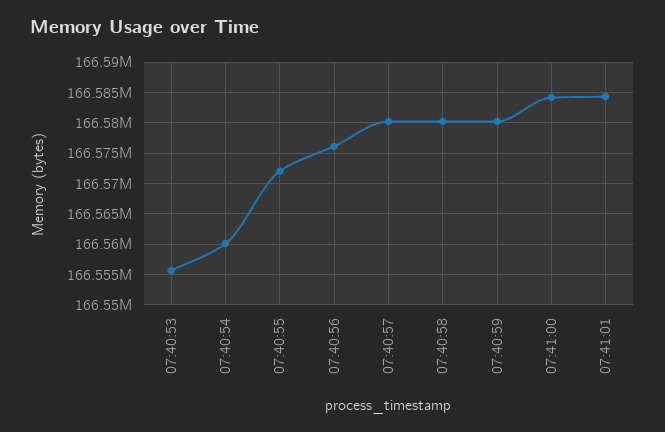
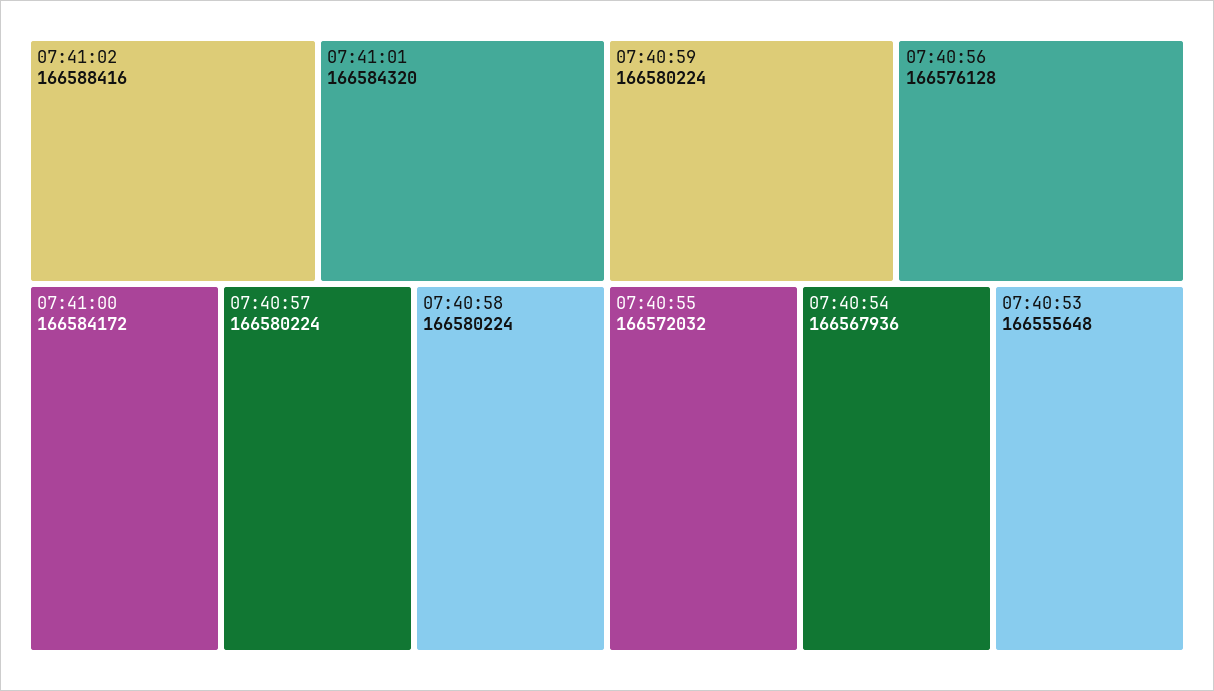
07:40:54: 166560000 -> 166567936
07:41:02: none -> 166588416

